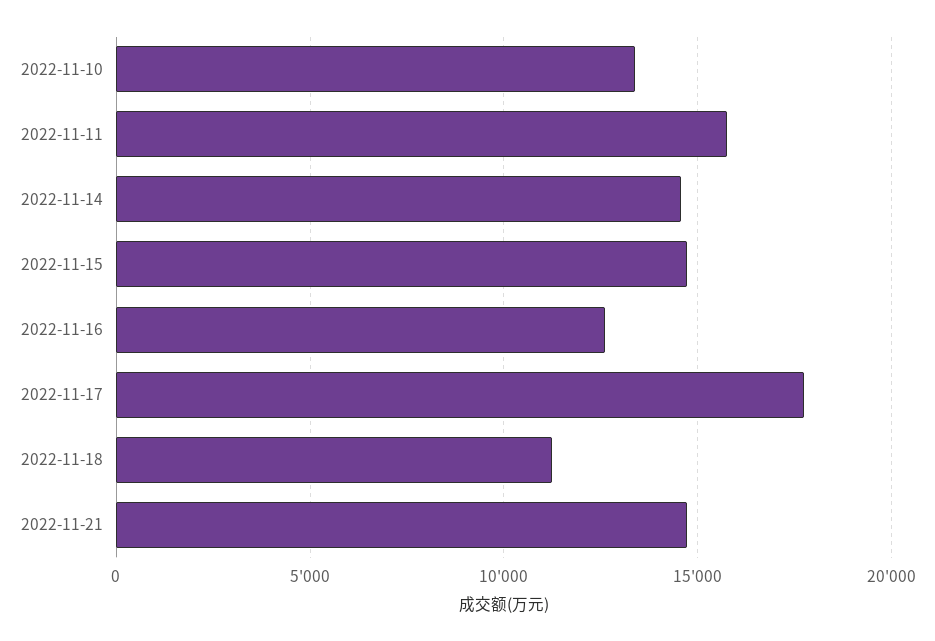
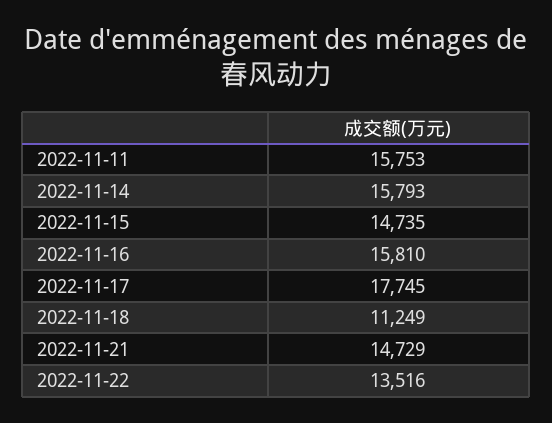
2022-11-10: 13500 -> none
2022-11-14: 14500 -> 15793
2022-11-16: 12500 -> 15810
2022-11-22: none -> 13516

